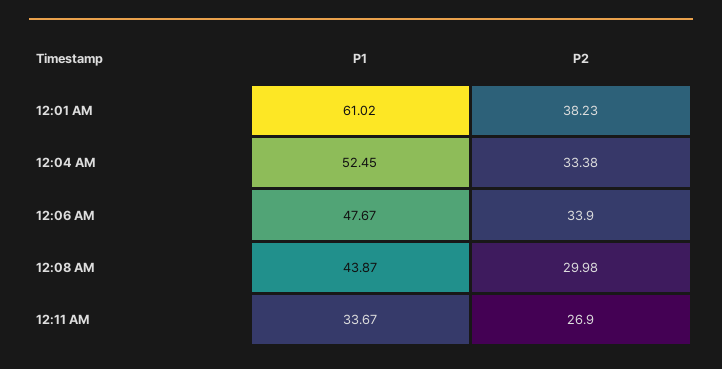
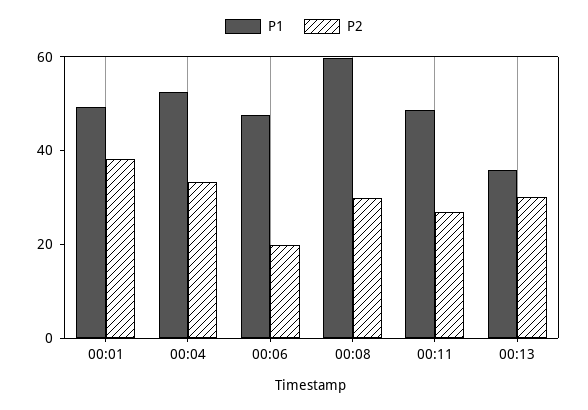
P1, 12:01 AM: 61.02 -> 50
P2, 12:06 AM: 33.9 -> 20
P1, 12:08 AM: 43.87 -> 60
P1, 12:11 AM: 33.67 -> 50
P1, 00:13: none -> 35
P2, 00:13: none -> 30

